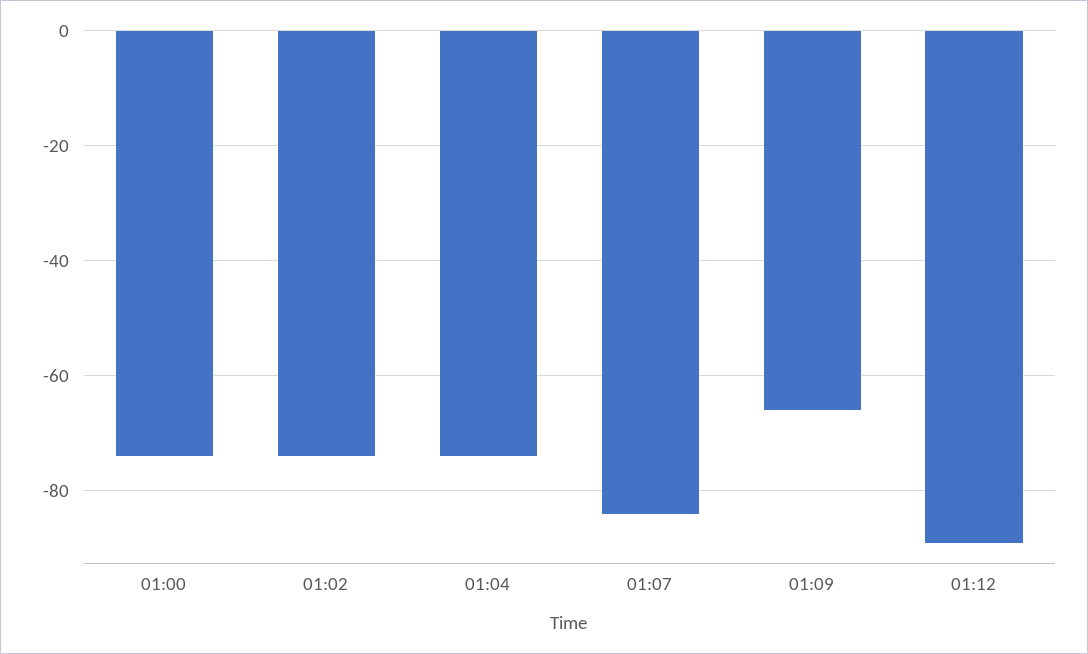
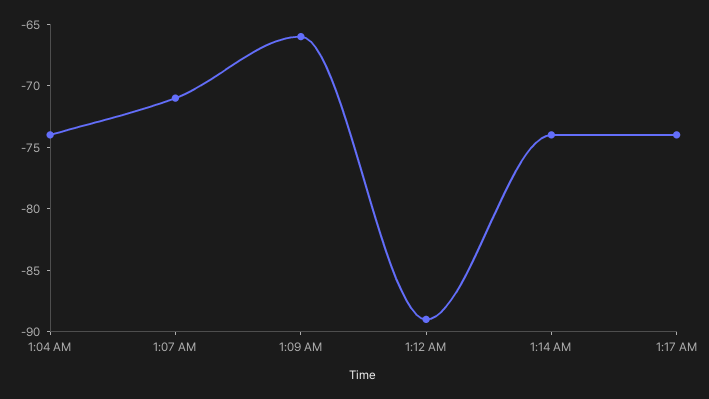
01:00: -75 -> none
01:02: -75 -> none
01:07: -85 -> -71
1:14 AM: none -> -74
1:17 AM: none -> -74

